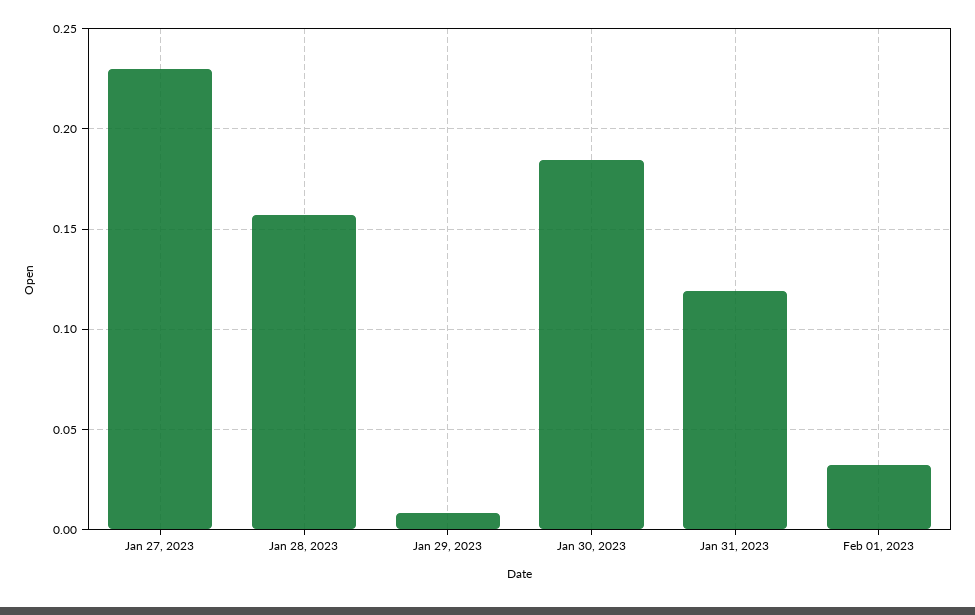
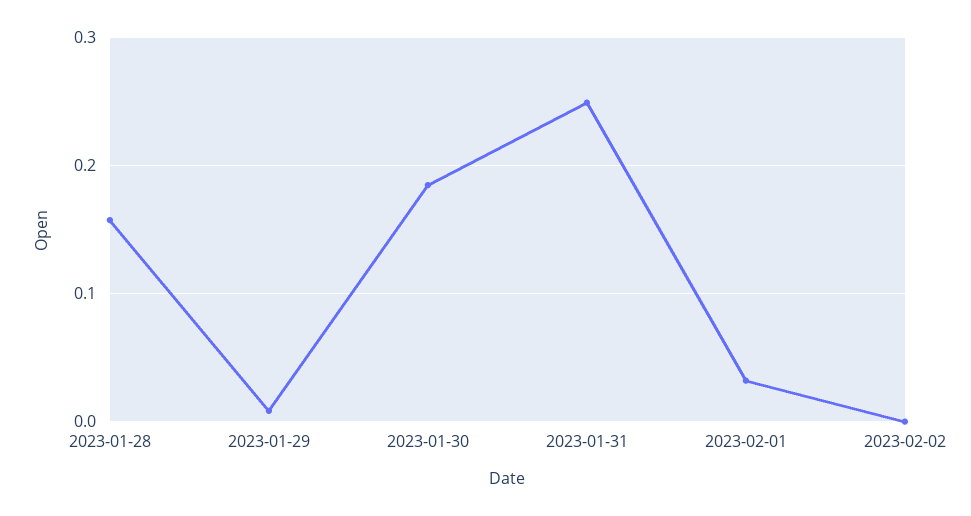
Jan 27, 2023: 0.23 -> none
Jan 31, 2023: 0.12 -> 0.25
2023-02-02: none -> 0

